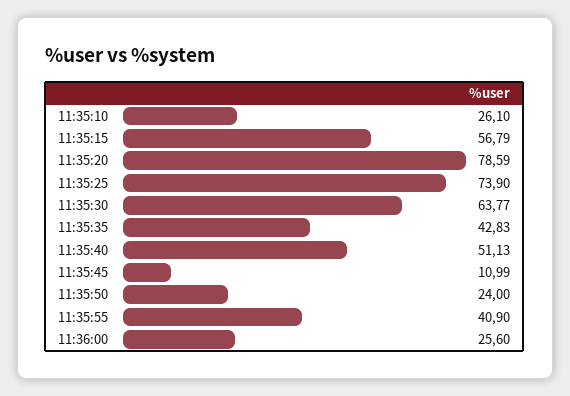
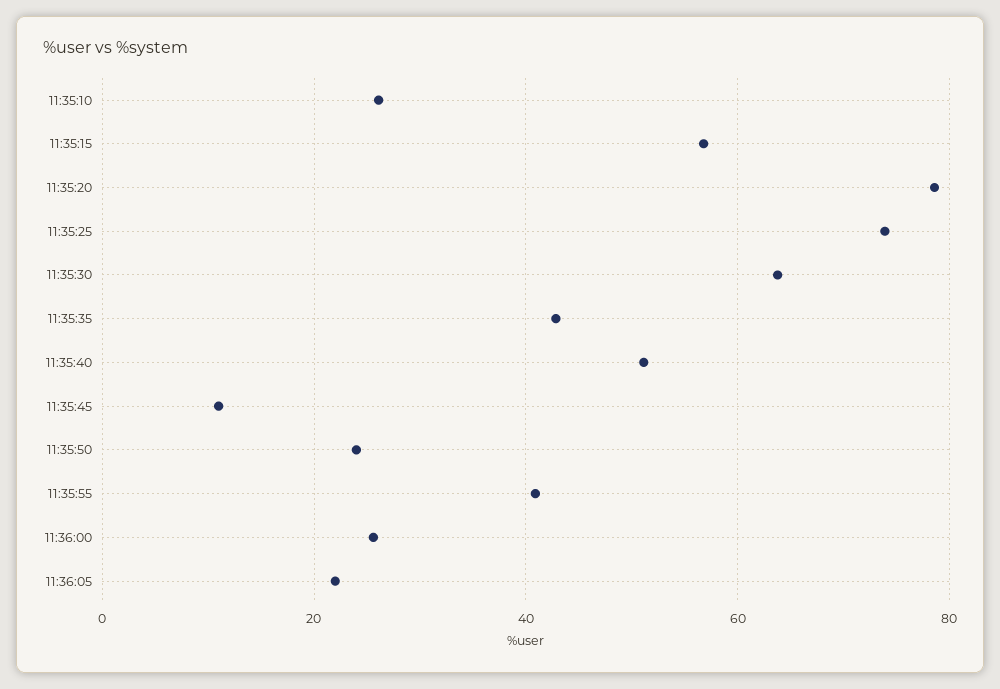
11:36:05: none -> 22

